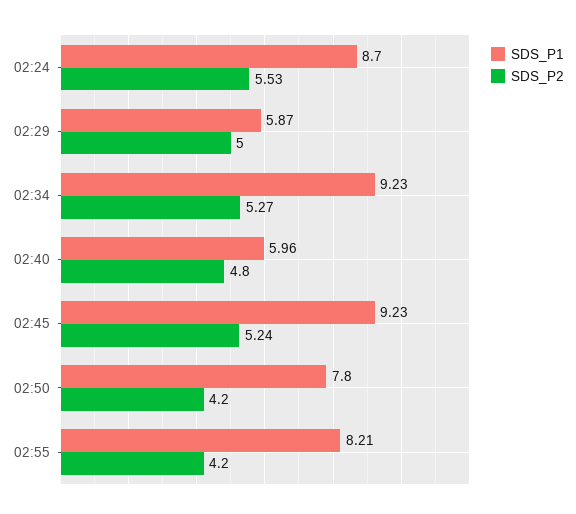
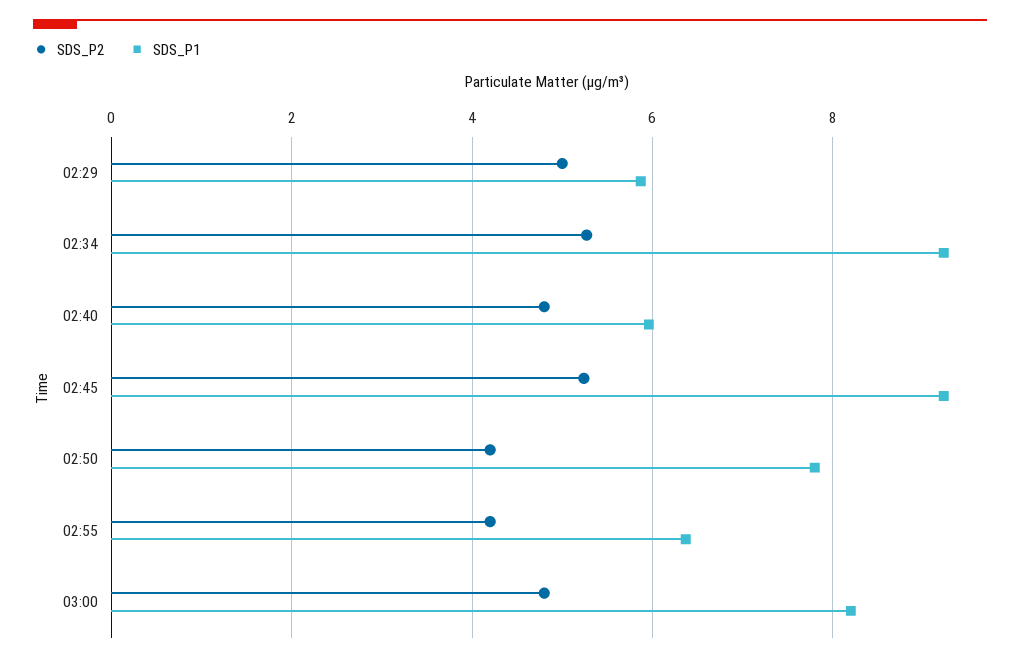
SDS_P1, 02:24: 8.7 -> none
SDS_P2, 02:24: 5.53 -> none
SDS_P1, 02:55: 8.21 -> 6.4
SDS_P2, 03:00: none -> 4.8
SDS_P1, 03:00: none -> 8.2

